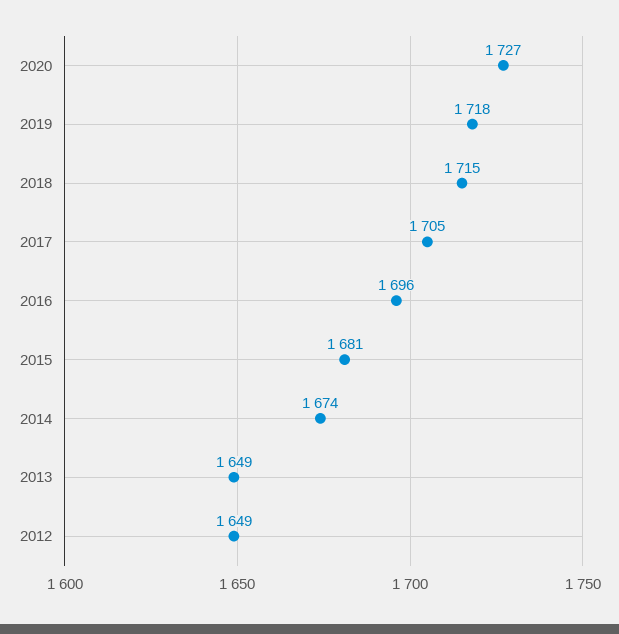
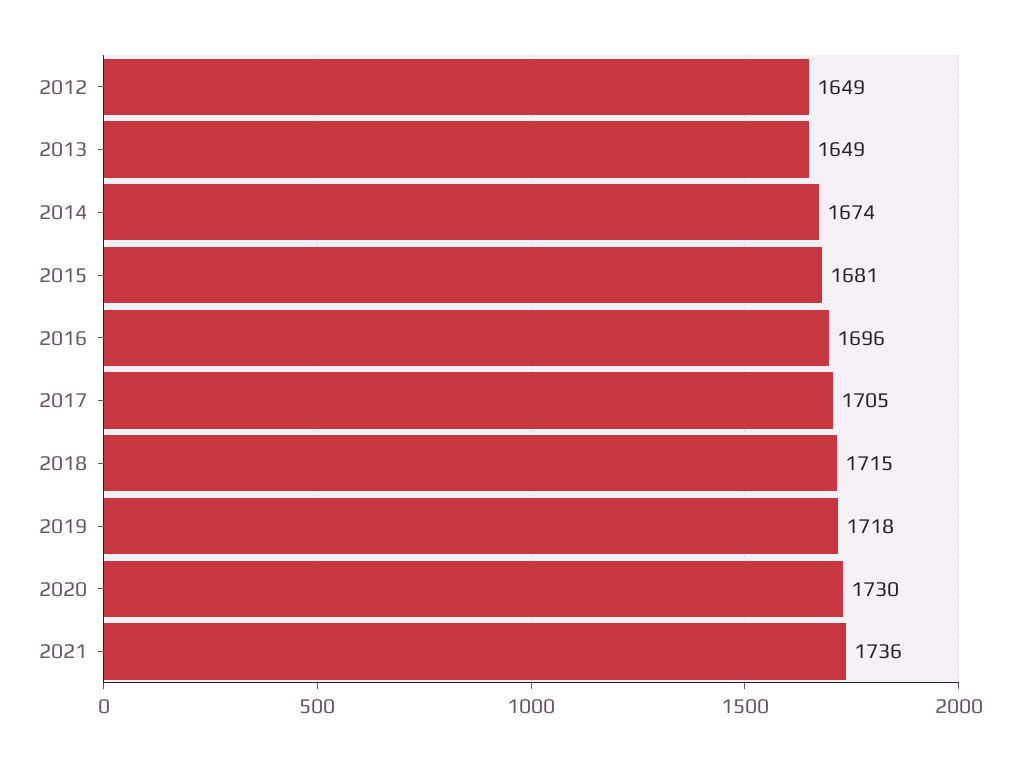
2020: 1727 -> 1730
2021: none -> 1736

